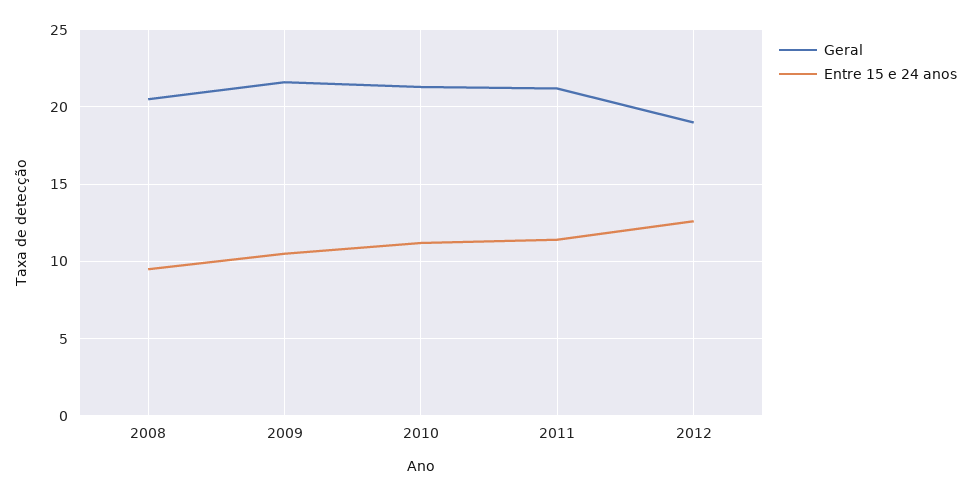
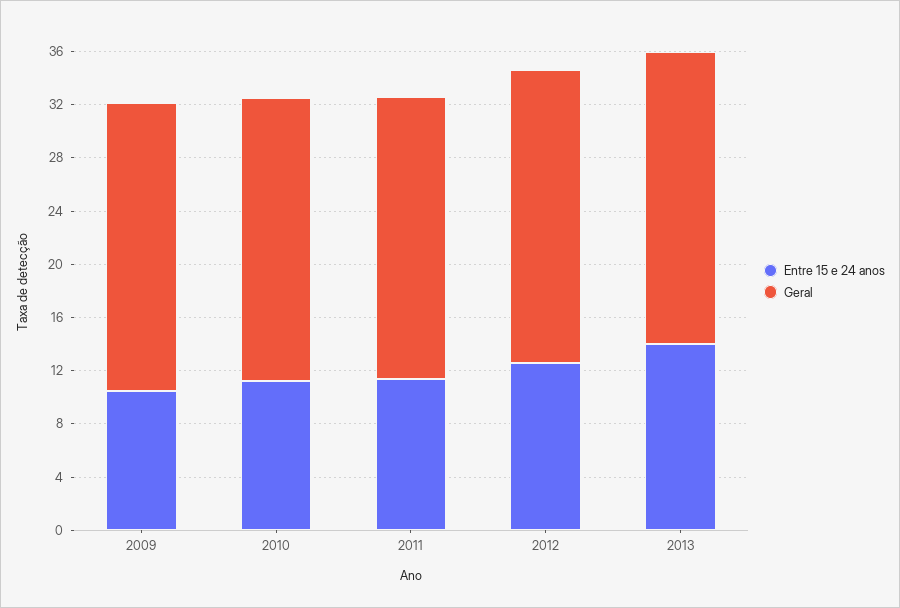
Geral, 2008: 20.5 -> none
Entre 15 e 24 anos, 2008: 9.5 -> none
Geral, 2012: 19 -> 22
Entre 15 e 24 anos, 2013: none -> 14
Geral, 2013: none -> 22

